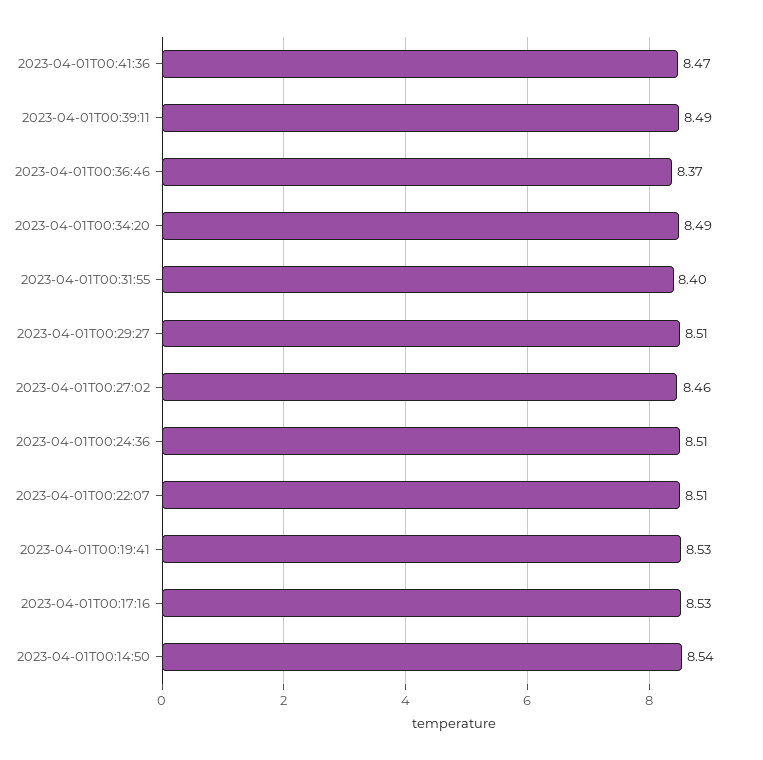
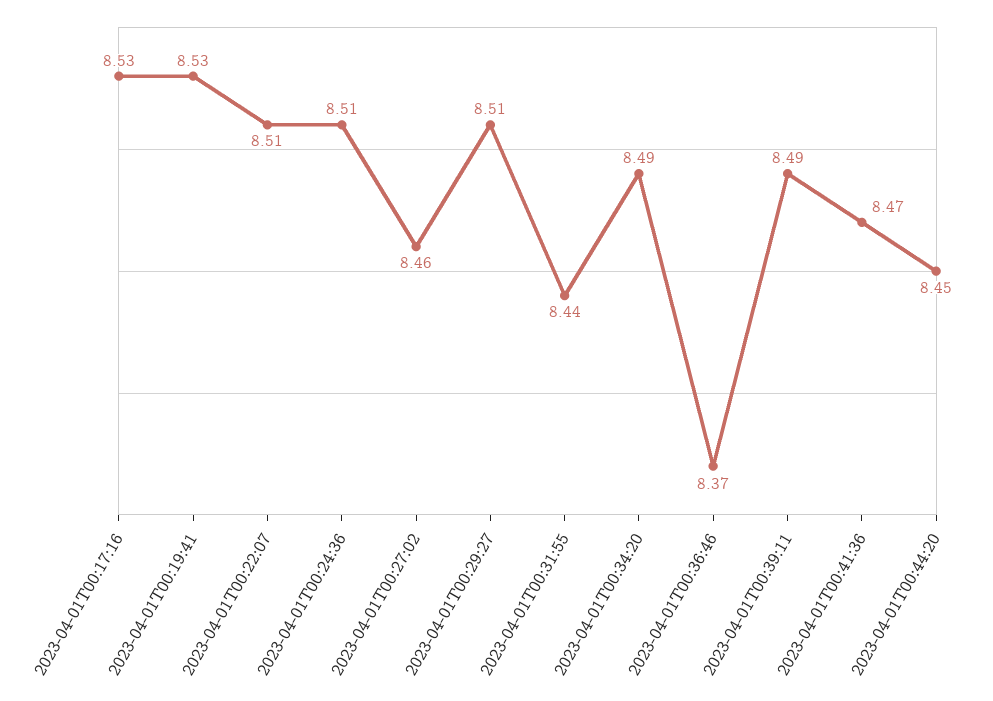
2023-04-01T00:31:55: 8.4 -> 8.44
2023-04-01T00:14:50: 8.54 -> none
2023-04-01T00:44:20: none -> 8.45

